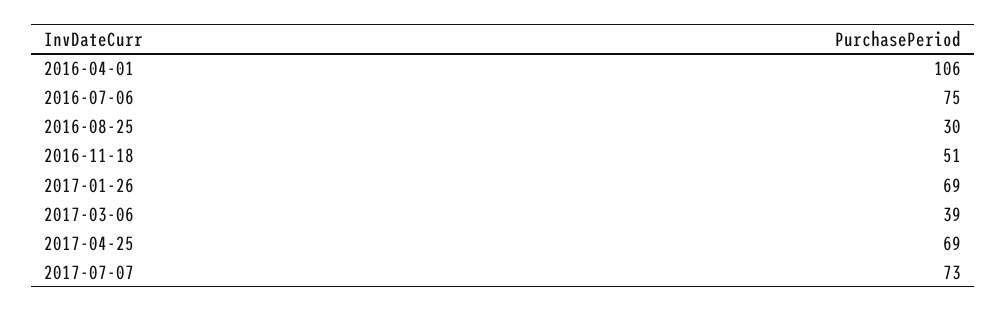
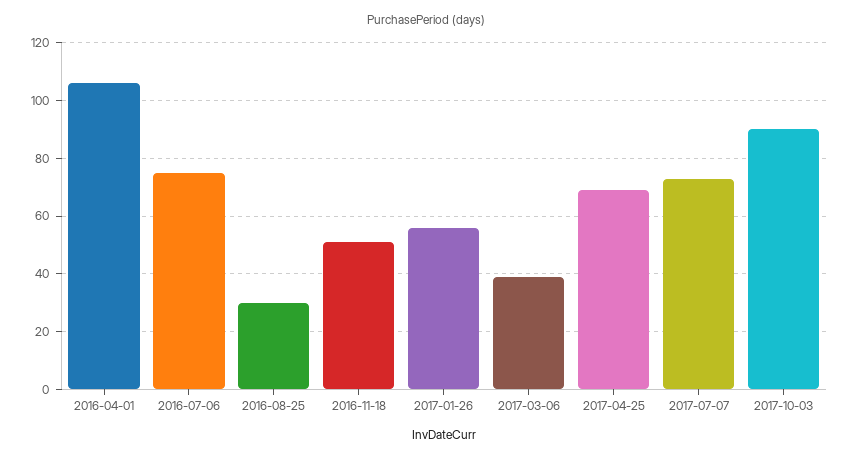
2017-01-26: 69 -> 55
2017-10-03: none -> 90

